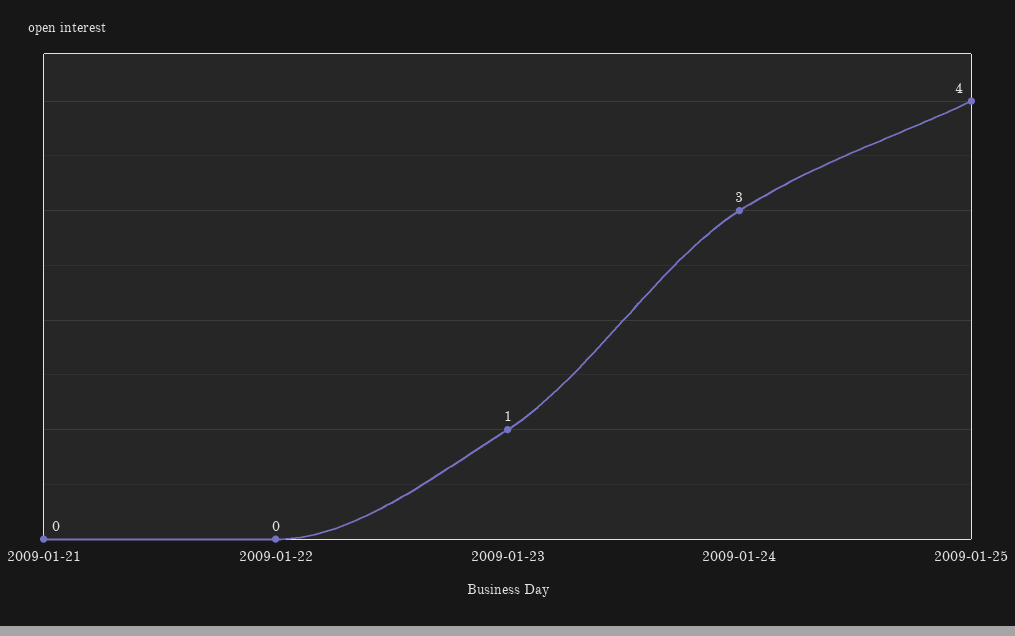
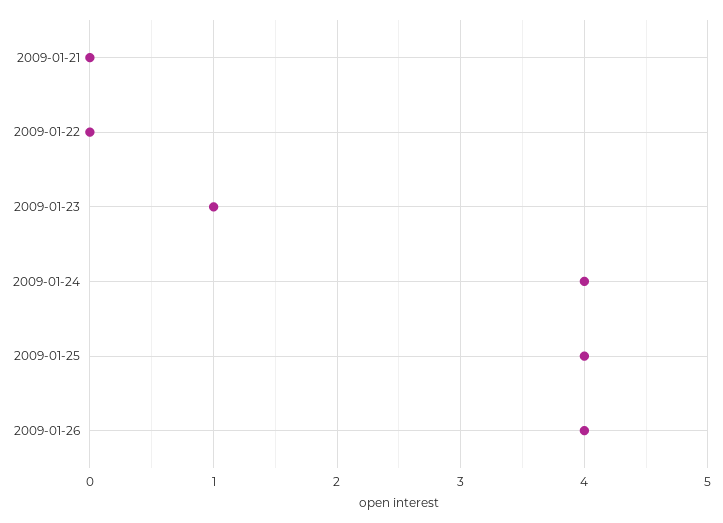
2009-01-24: 3 -> 4
2009-01-26: none -> 4

